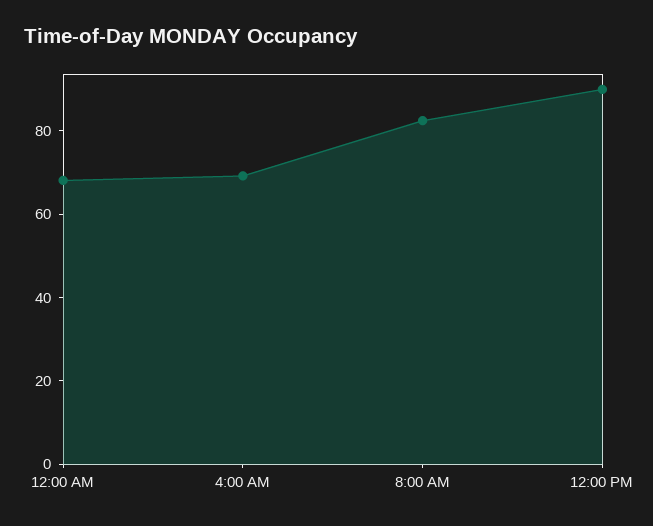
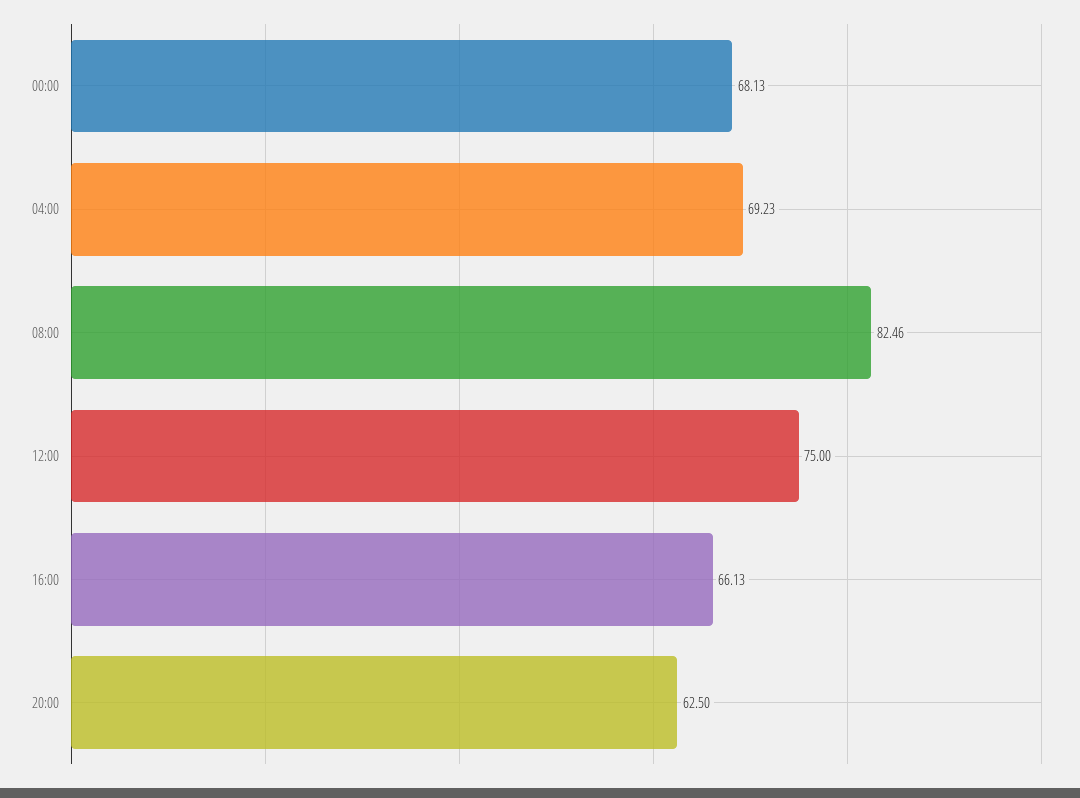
12:00 PM: 90 -> 75
16:00: none -> 66.13
20:00: none -> 62.5

